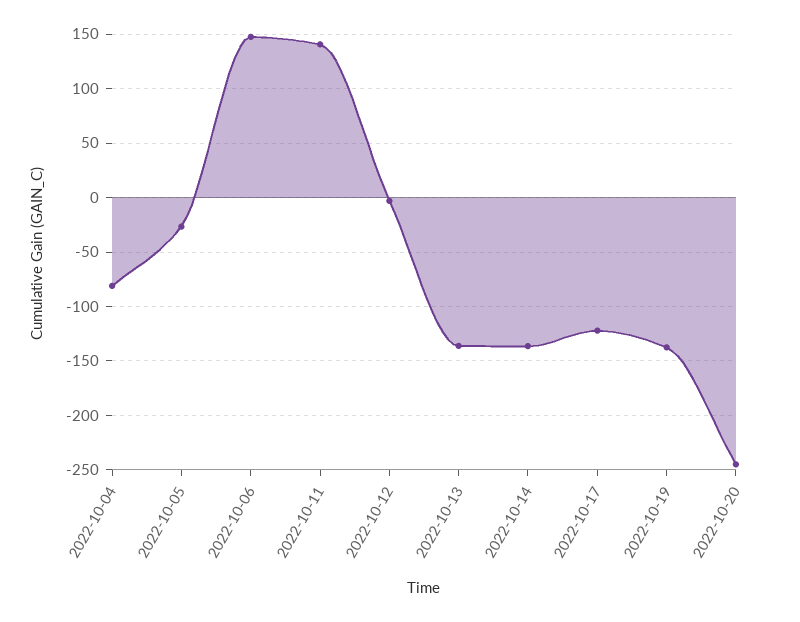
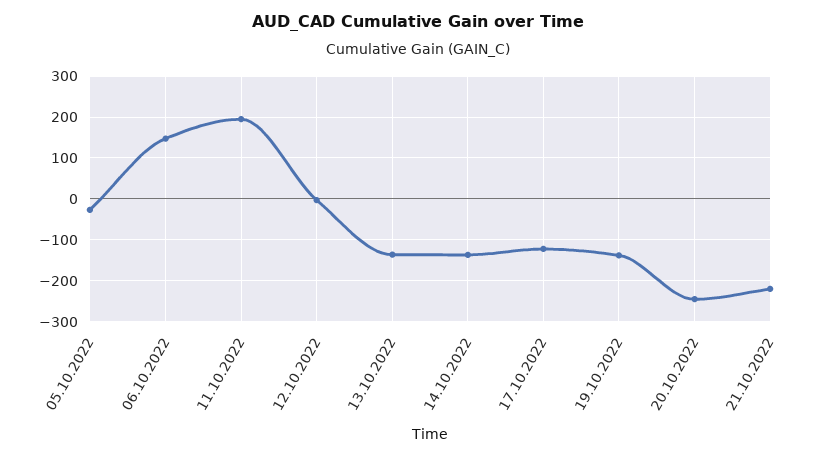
2022-10-04: -80 -> none
2022-10-11: 140 -> 200
21.10.2022: none -> -220

